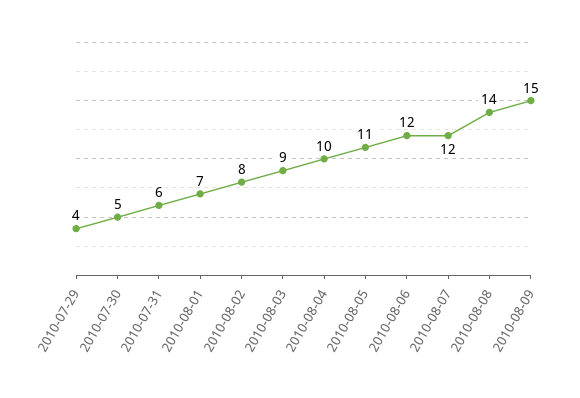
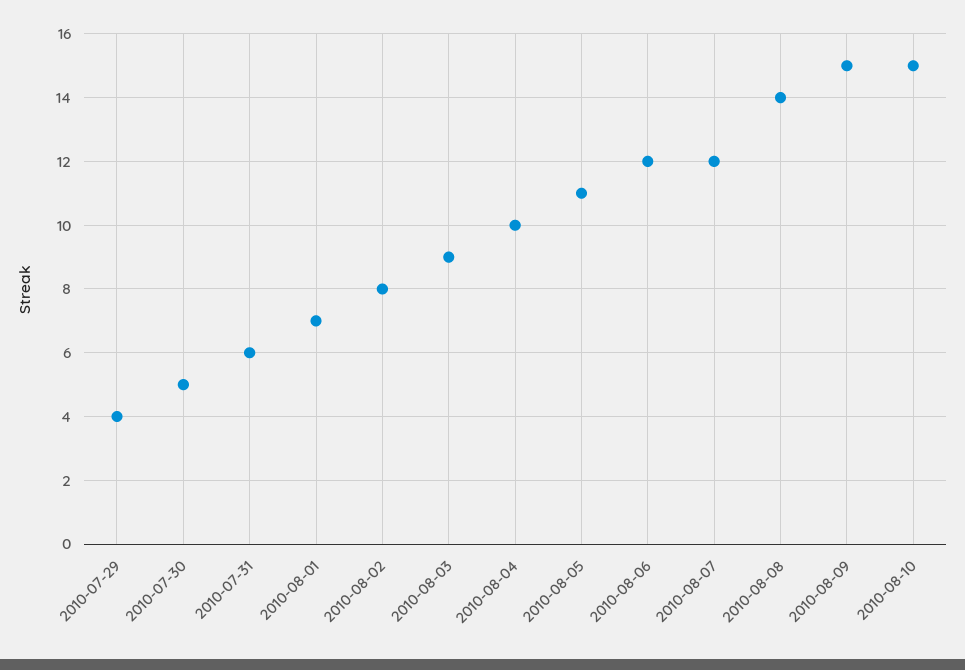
2010-08-10: none -> 15

